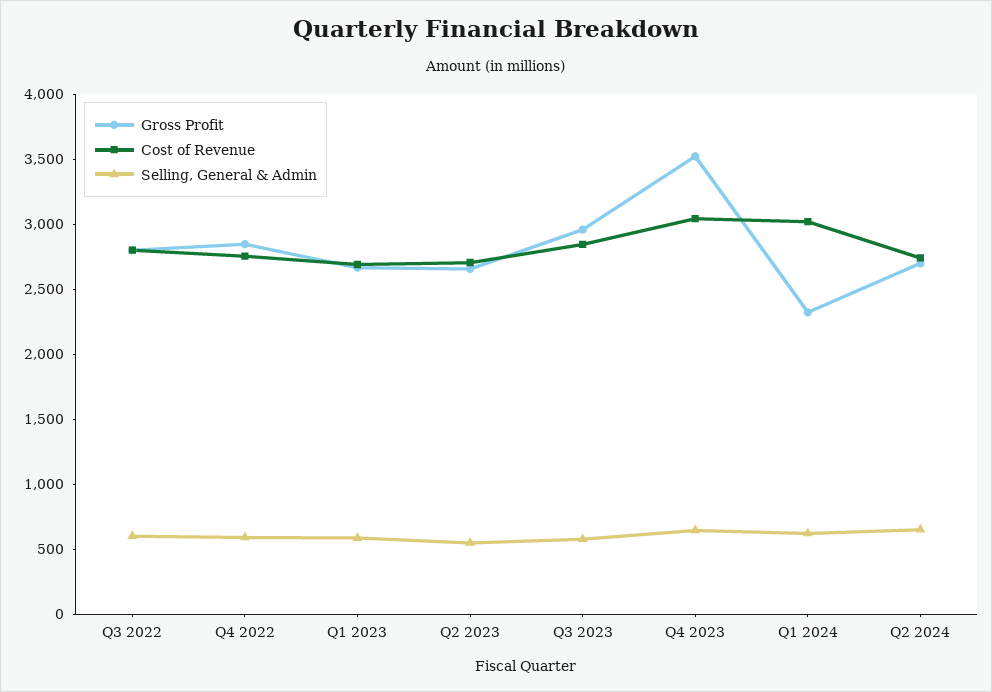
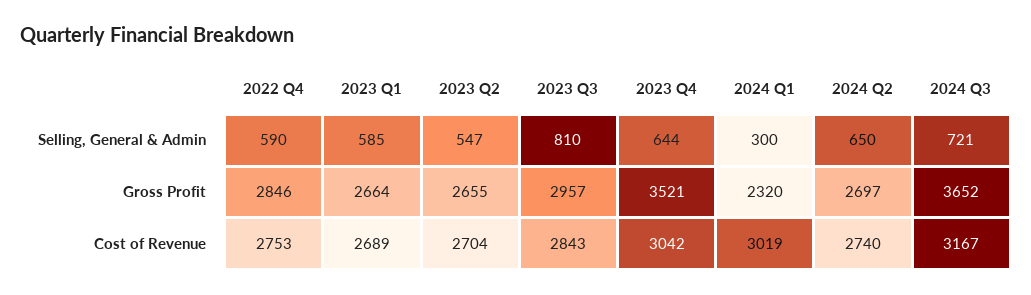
Gross Profit, Q3 2022: 2800 -> none
Cost of Revenue, Q3 2022: 2800 -> none
Selling, General & Admin, Q3 2022: 600 -> none
Selling, General & Admin, Q3 2023: 600 -> 810
Selling, General & Admin, Q1 2024: 600 -> 300
Selling, General & Admin, 2024 Q3: none -> 721
Gross Profit, 2024 Q3: none -> 3652
Cost of Revenue, 2024 Q3: none -> 3167

